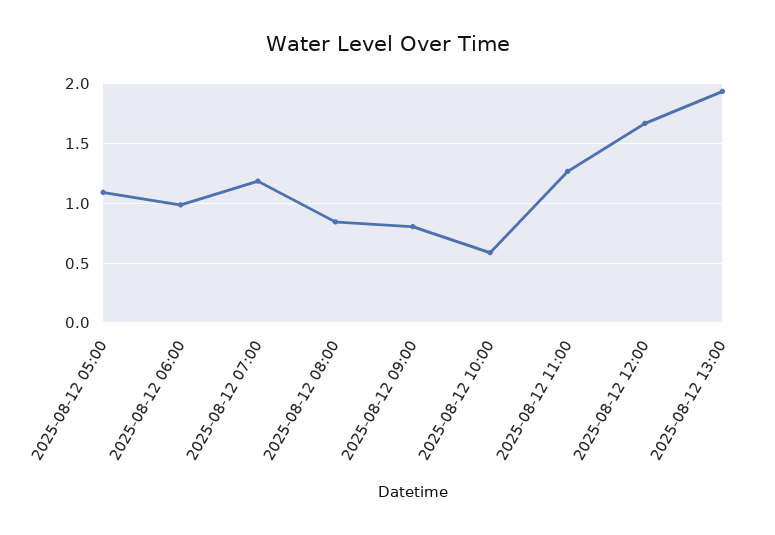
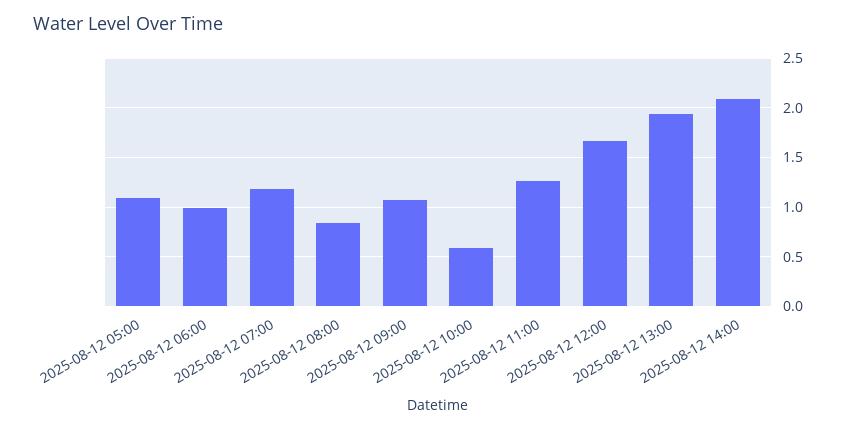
2025-08-12 09:00: 0.8 -> 1.1
2025-08-12 14:00: none -> 2.1

